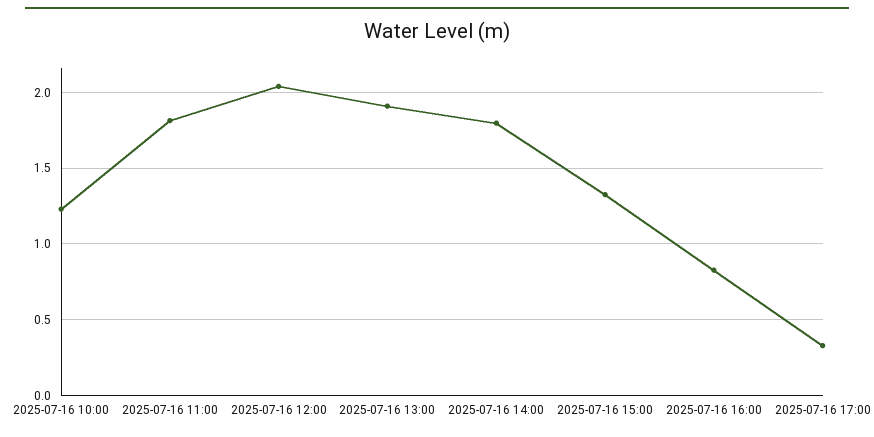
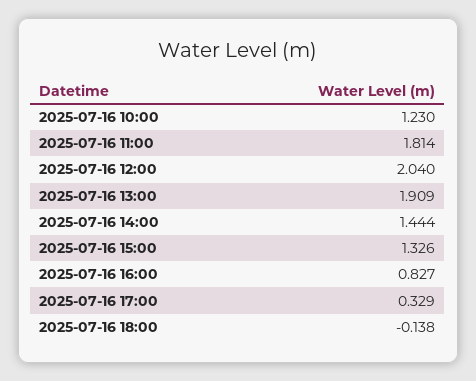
2025-07-16 14:00: 1.8 -> 1.444
2025-07-16 18:00: none -> -0.138

